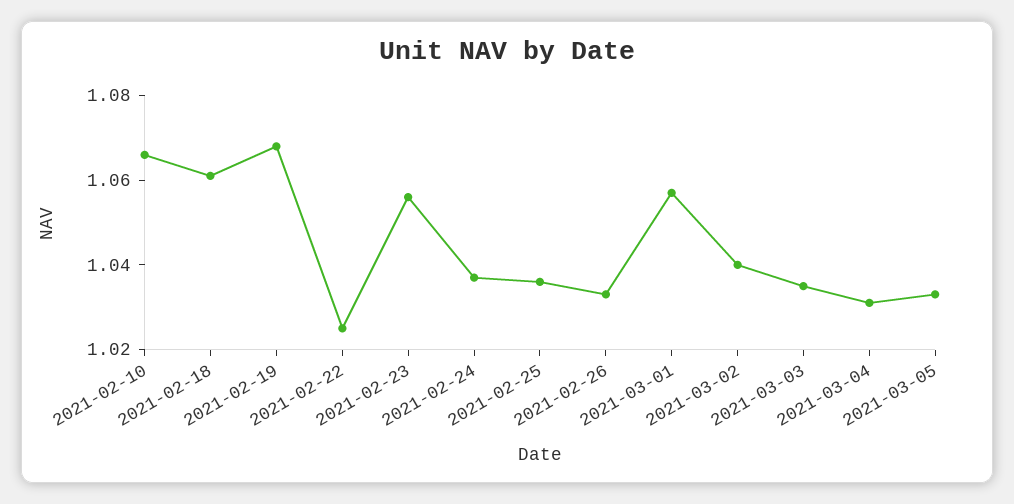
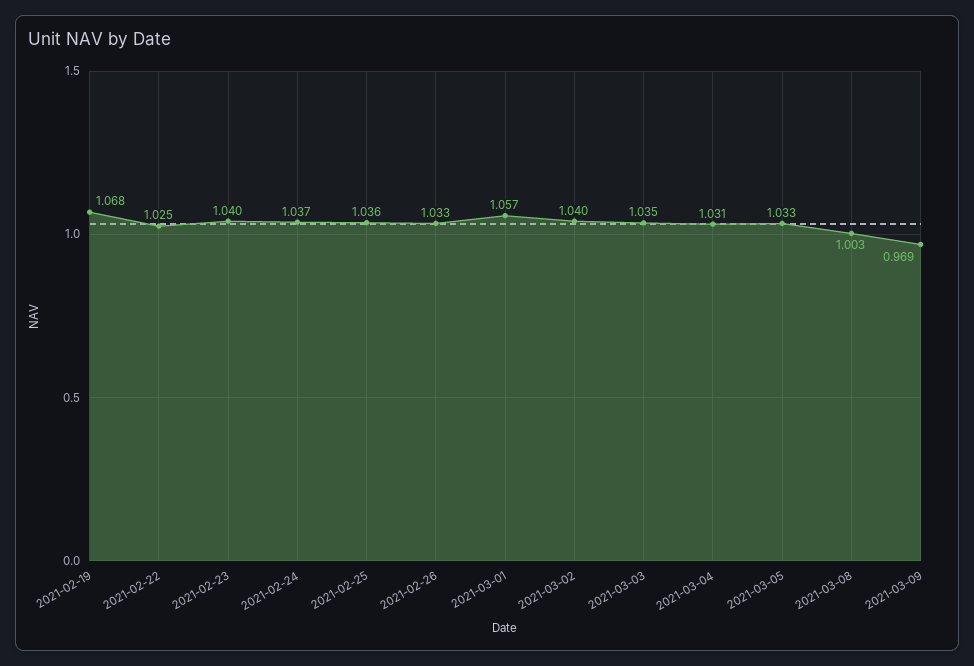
2021-02-10: 1.065 -> none
2021-02-18: 1.06 -> none
2021-02-23: 1.055 -> 1.04
2021-03-08: none -> 1.003
2021-03-09: none -> 0.969

